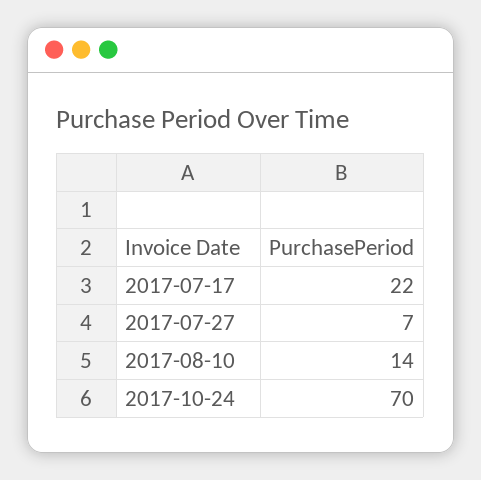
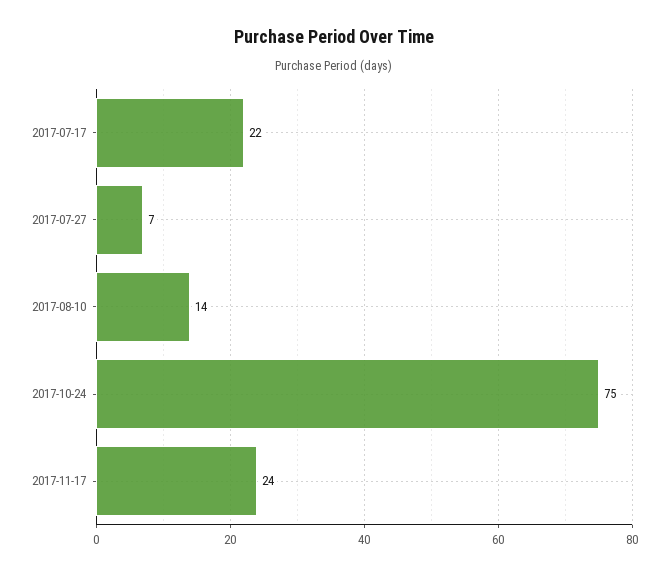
2017-10-24: 70 -> 75
2017-11-17: none -> 24

